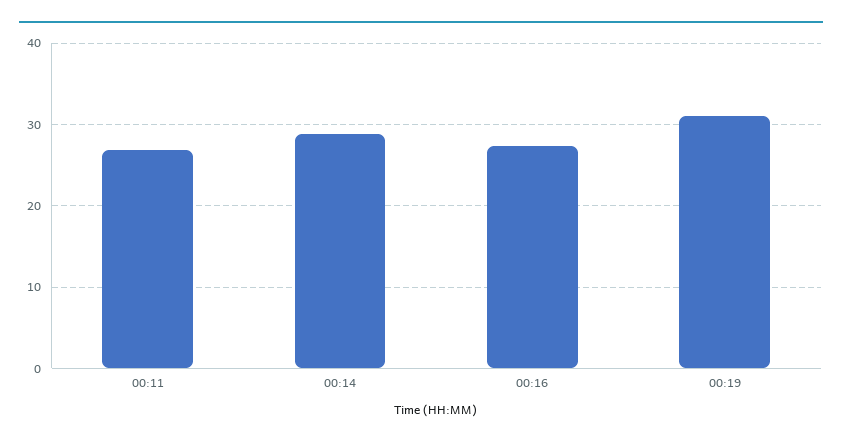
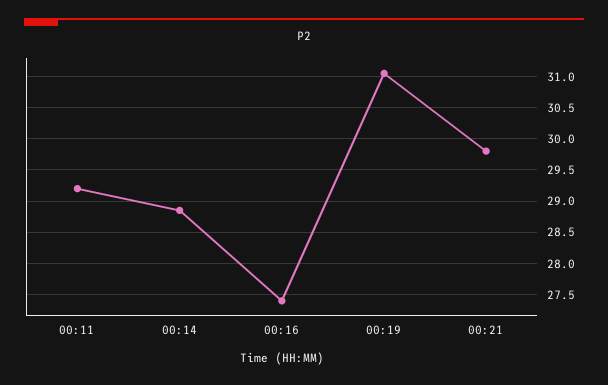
00:11: 27 -> 29.2
00:21: none -> 29.8

